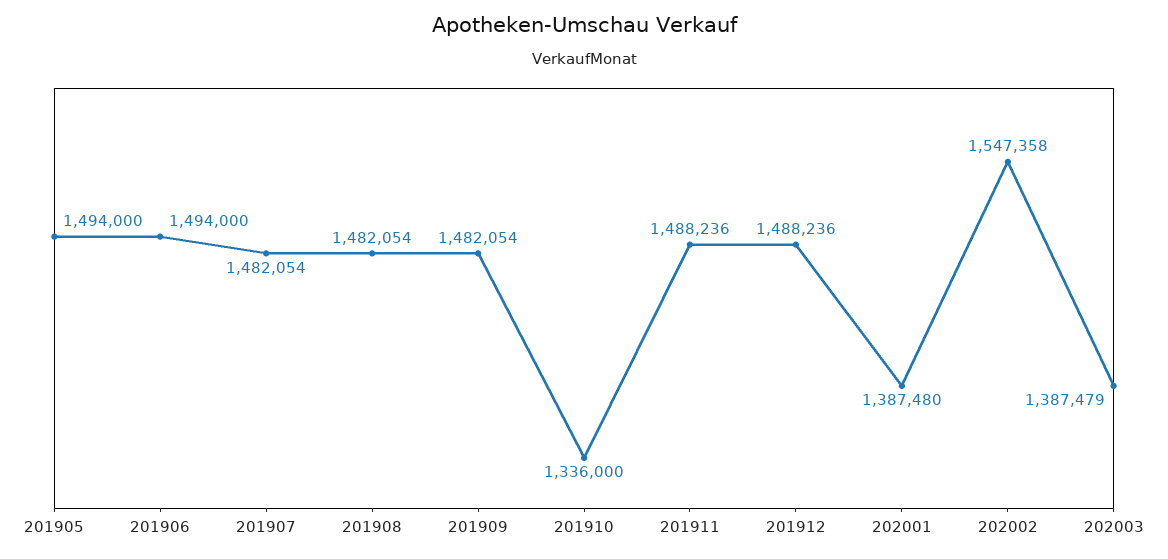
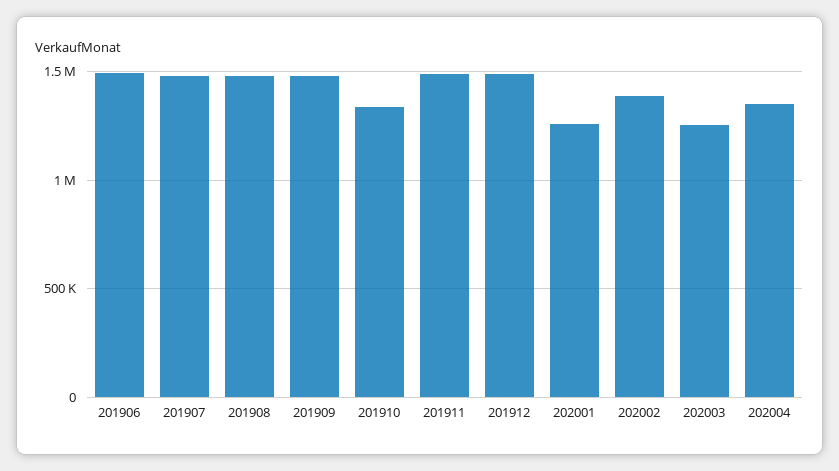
201905: 1494000 -> none
202001: 1387480 -> 1250000
202002: 1547358 -> 1400000
202003: 1387479 -> 1250000
202004: none -> 1350000

